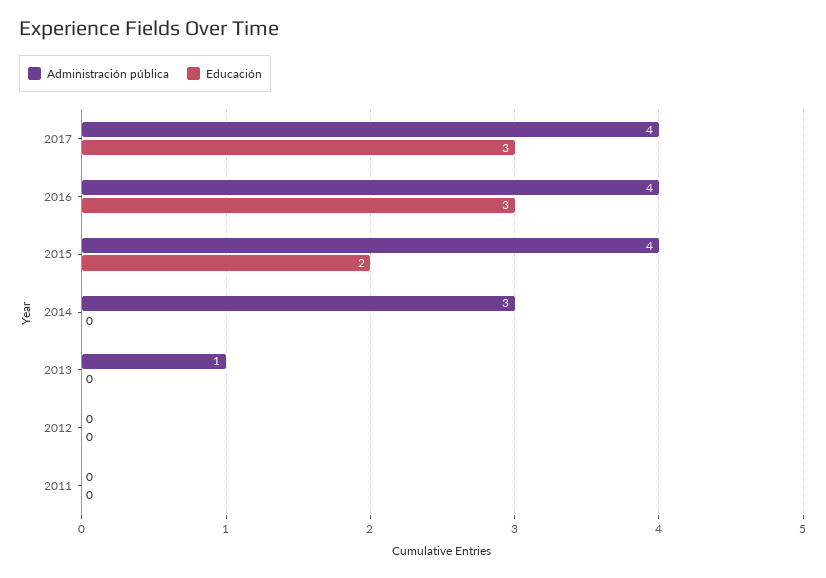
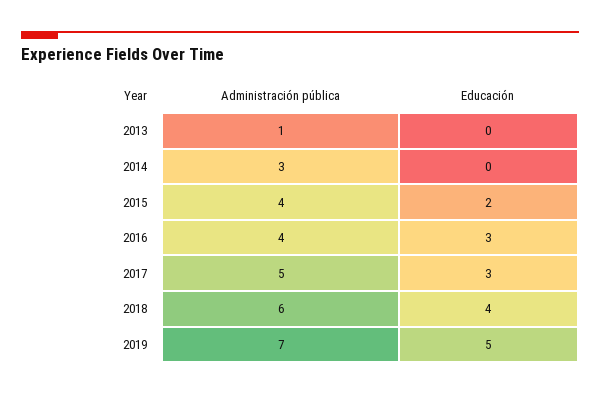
Administración pública, 2017: 4 -> 5
Administración pública, 2012: 0 -> none
Educación, 2012: 0 -> none
Administración pública, 2011: 0 -> none
Educación, 2011: 0 -> none
Administración pública, 2018: none -> 6
Educación, 2018: none -> 4
Administración pública, 2019: none -> 7
Educación, 2019: none -> 5

